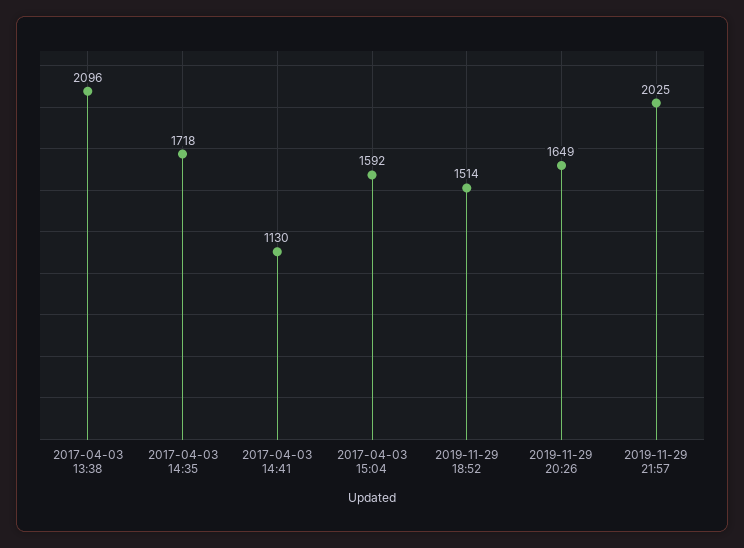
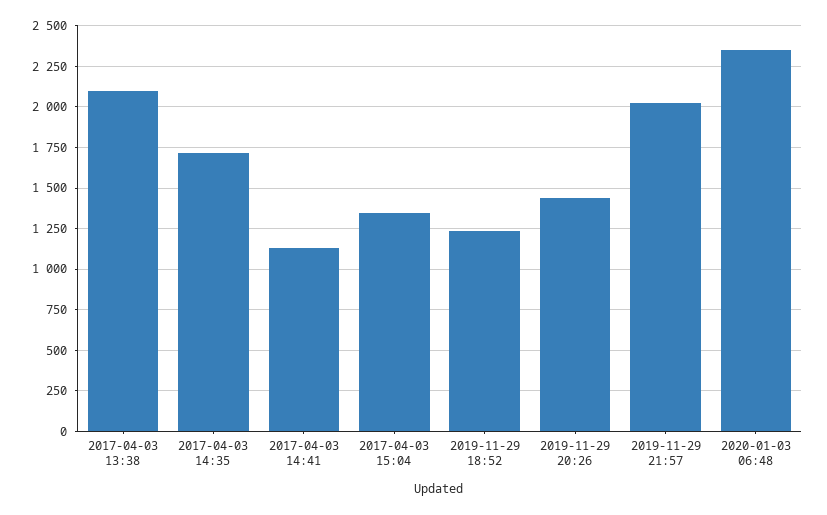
2017-04-03 15:04: 1592 -> 1350
2019-11-29 18:52: 1514 -> 1250
2019-11-29 20:26: 1649 -> 1450
2020-01-03 06:48: none -> 2350

